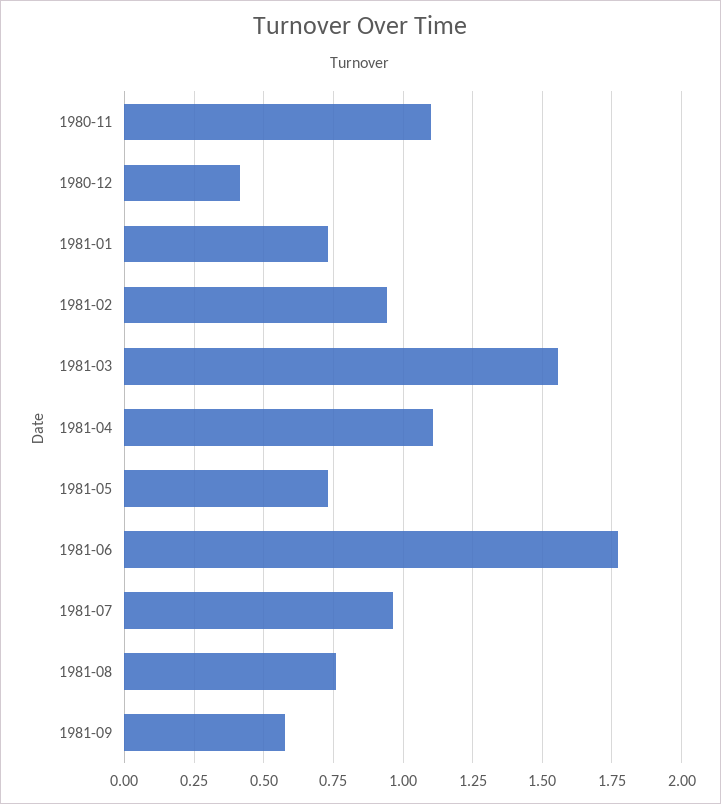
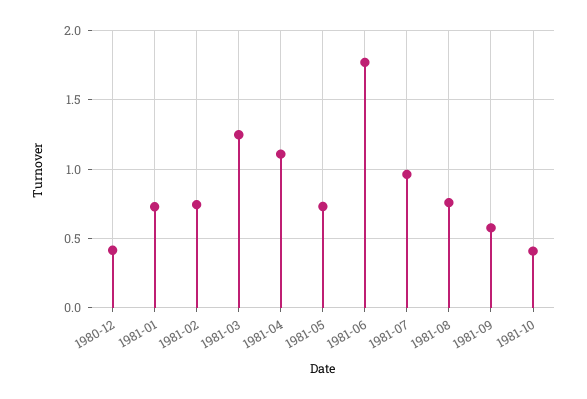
1980-11: 1.1 -> none
1981-02: 0.95 -> 0.75
1981-03: 1.55 -> 1.25
1981-10: none -> 0.4

